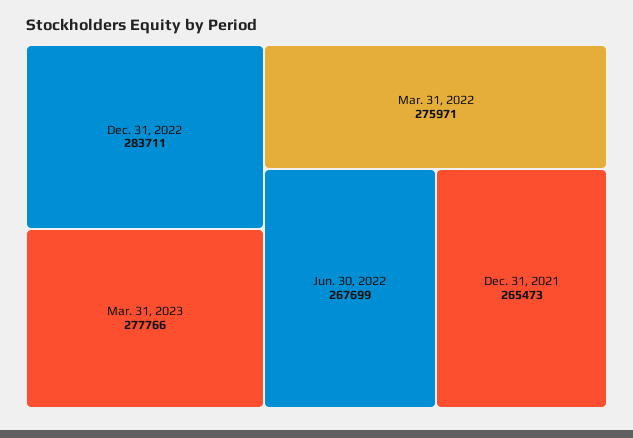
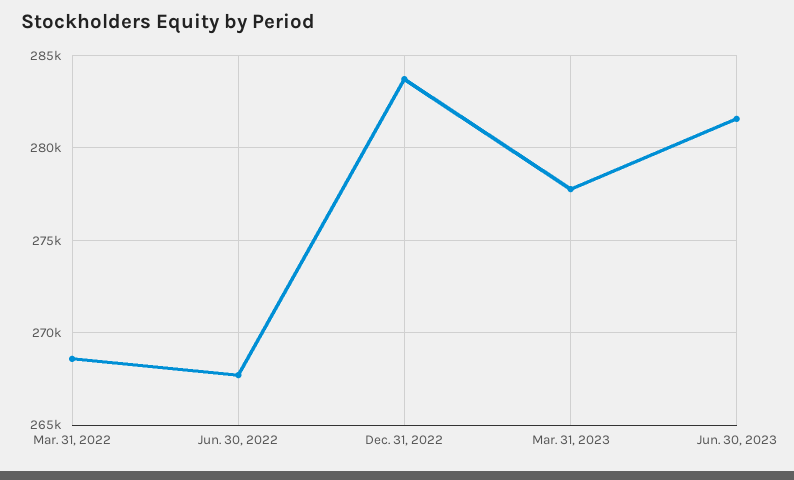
Mar. 31, 2022: 275971 -> 268500
Dec. 31, 2021: 265473 -> none
Jun. 30, 2023: none -> 281500

